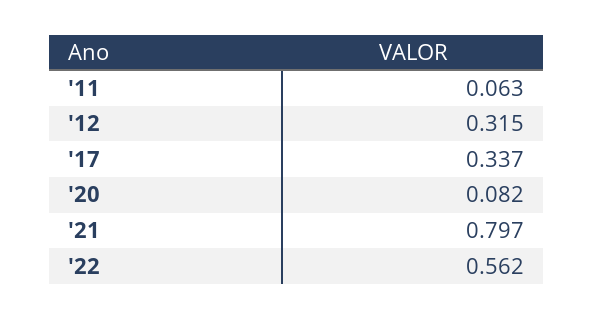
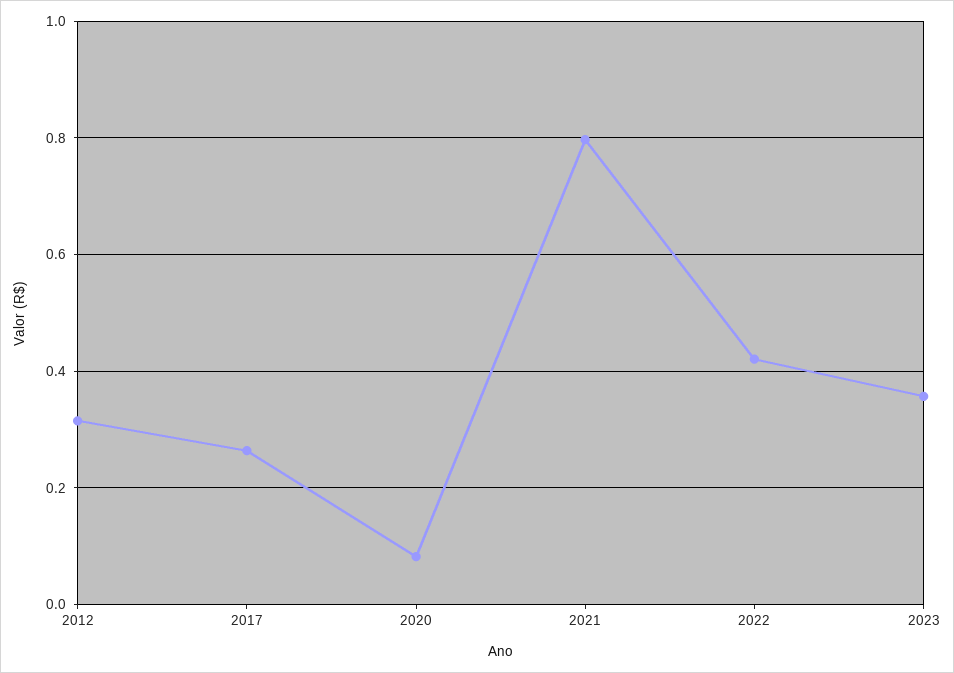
'11: 0.063 -> none
'17: 0.337 -> 0.26
'22: 0.562 -> 0.42
2023: none -> 0.36

